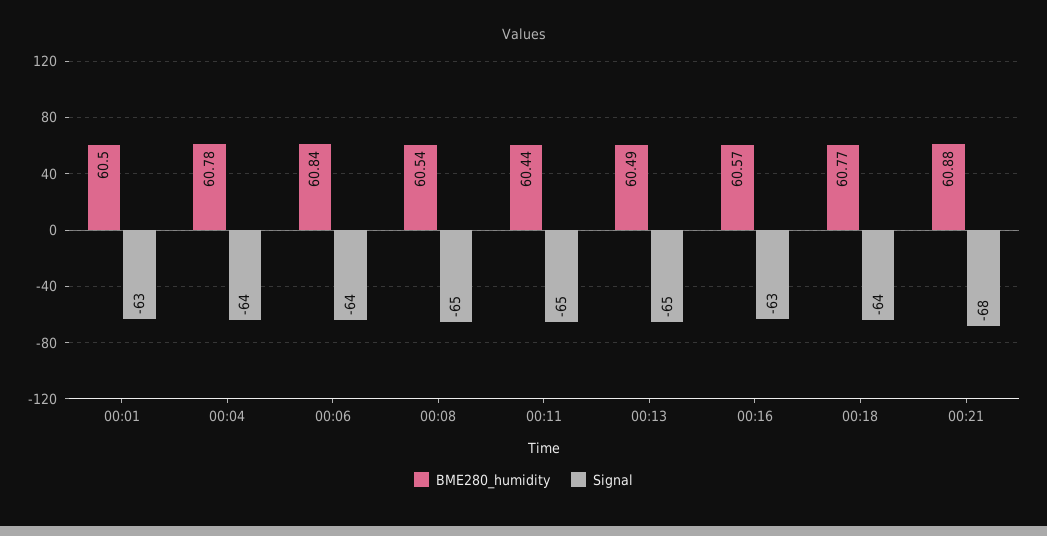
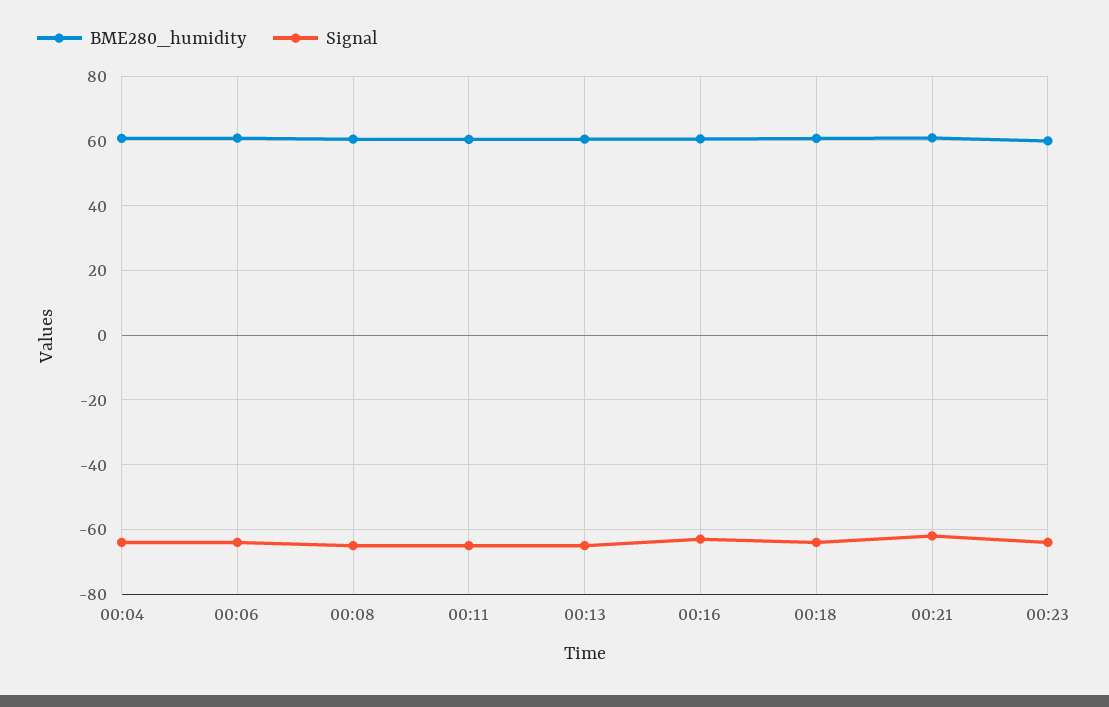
BME280_humidity, 00:01: 60.5 -> none
Signal, 00:01: -63 -> none
Signal, 00:21: -68 -> -62
BME280_humidity, 00:23: none -> 60
Signal, 00:23: none -> -64

